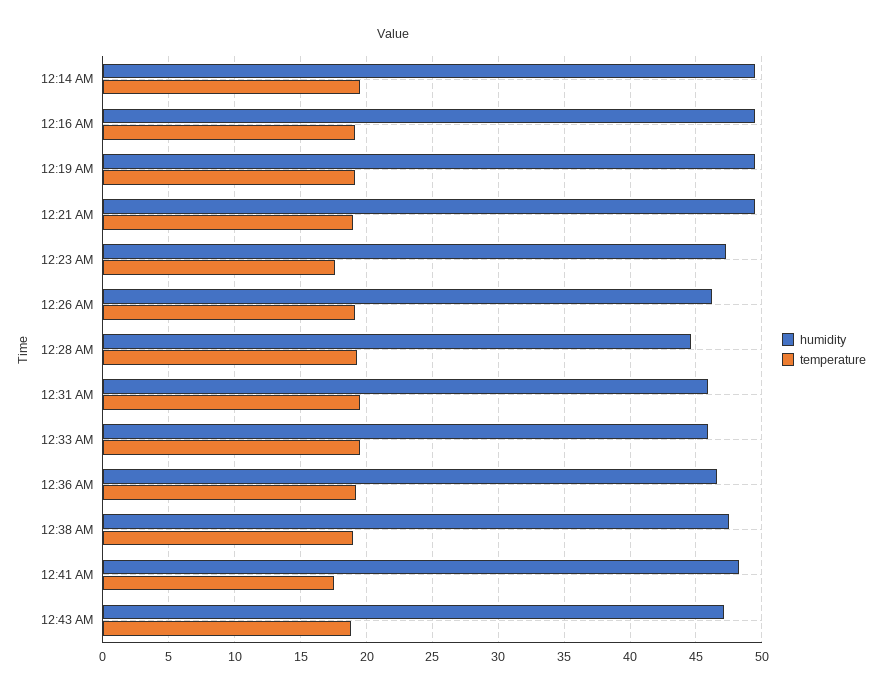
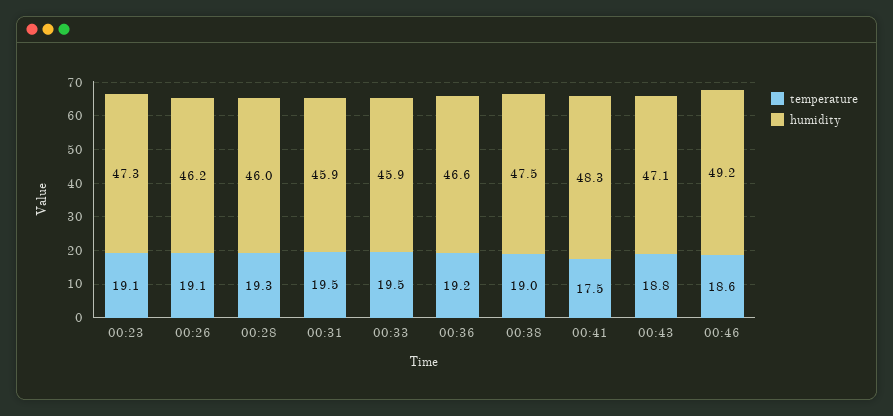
humidity, 12:14 AM: 49.5 -> none
temperature, 12:14 AM: 19.5 -> none
humidity, 12:16 AM: 49.5 -> none
temperature, 12:16 AM: 19 -> none
humidity, 12:19 AM: 49.5 -> none
temperature, 12:19 AM: 19 -> none
humidity, 12:21 AM: 49.5 -> none
temperature, 12:21 AM: 19 -> none
temperature, 12:23 AM: 17.5 -> 19.1
humidity, 12:28 AM: 44.5 -> 46
temperature, 00:46: none -> 18.6
humidity, 00:46: none -> 49.2

